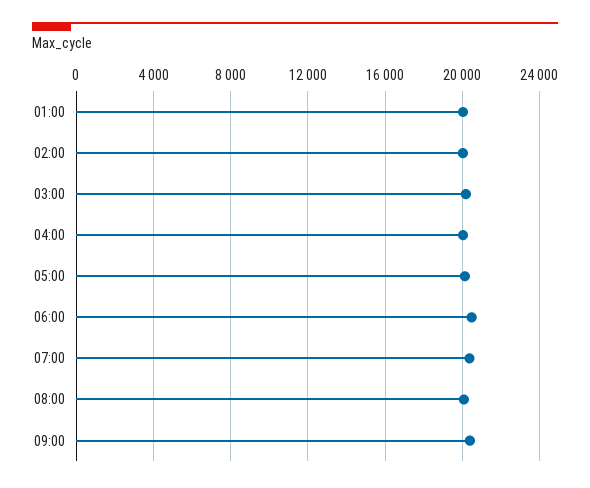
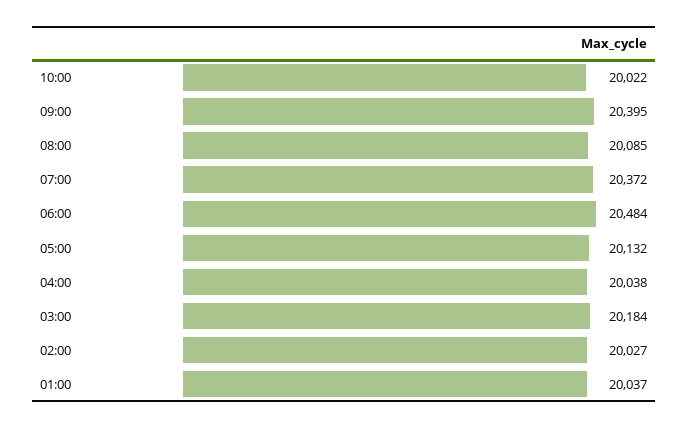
10:00: none -> 20022

